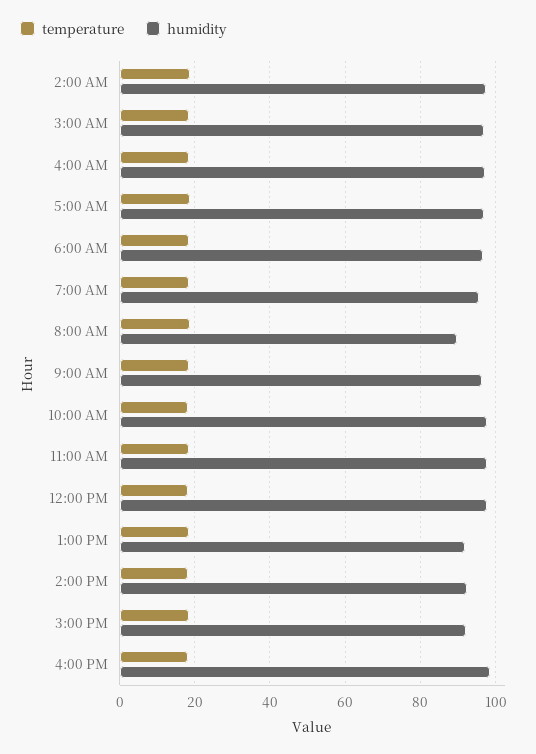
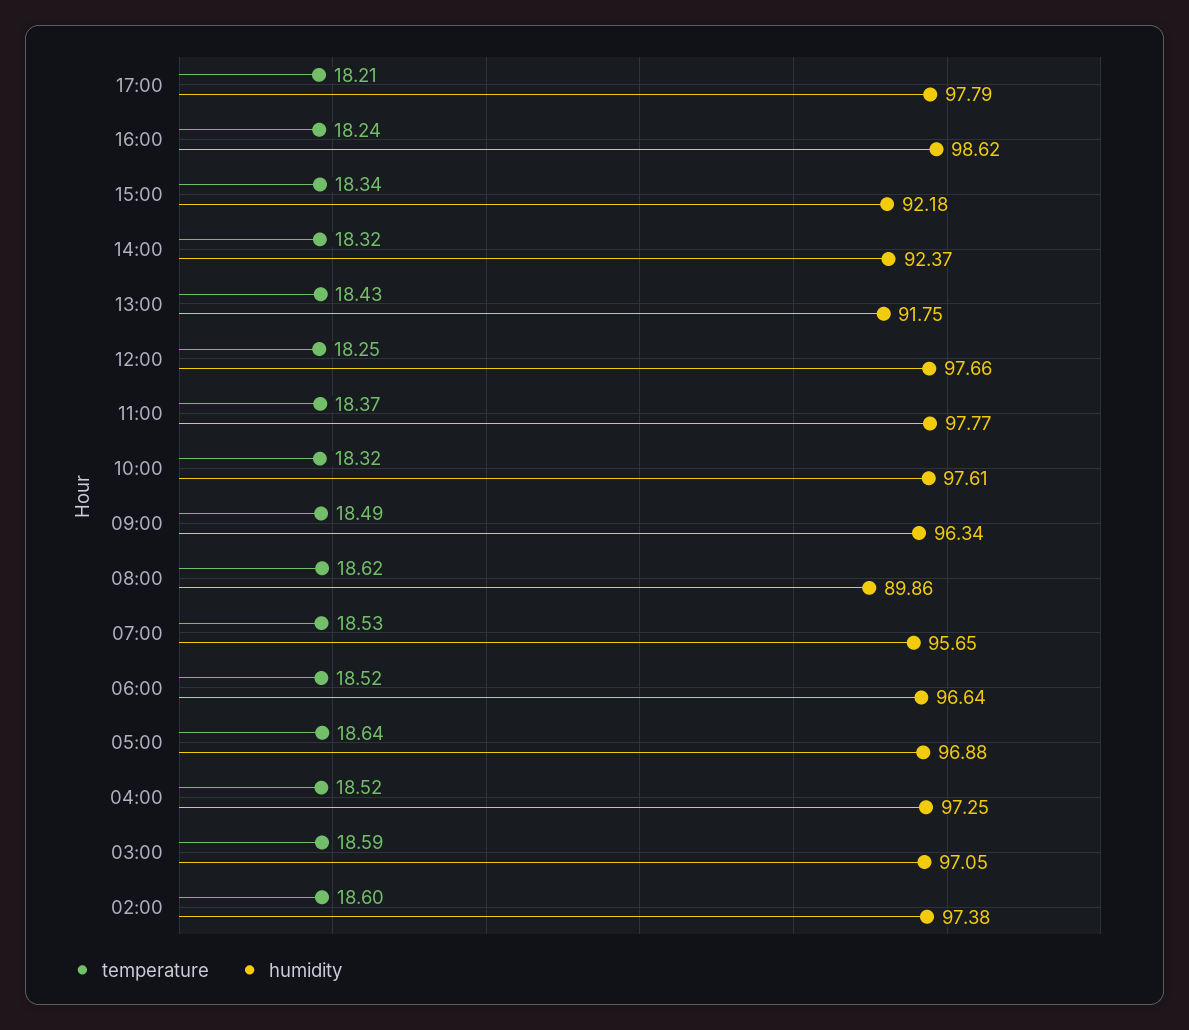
temperature, 17:00: none -> 18.21
humidity, 17:00: none -> 97.79

